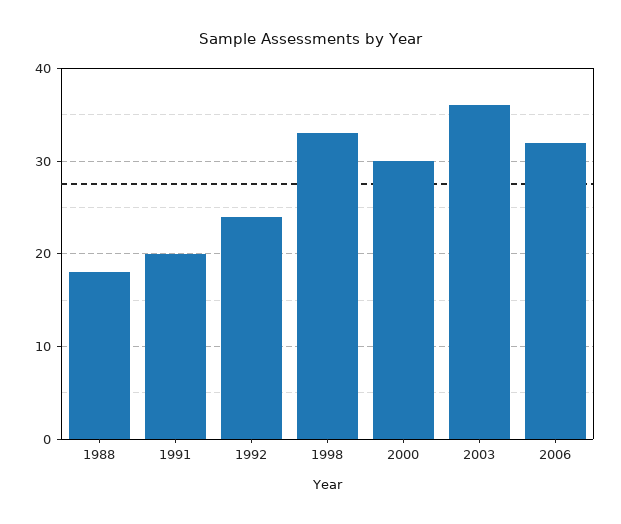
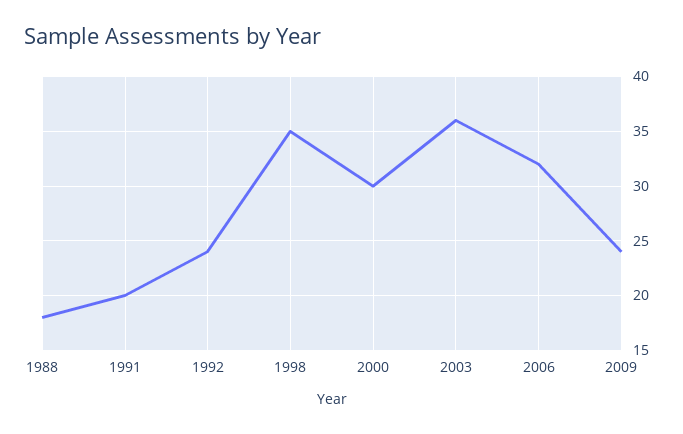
1998: 33 -> 35
2009: none -> 24

